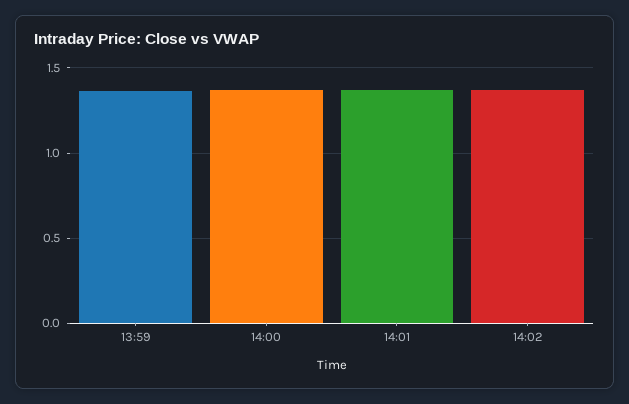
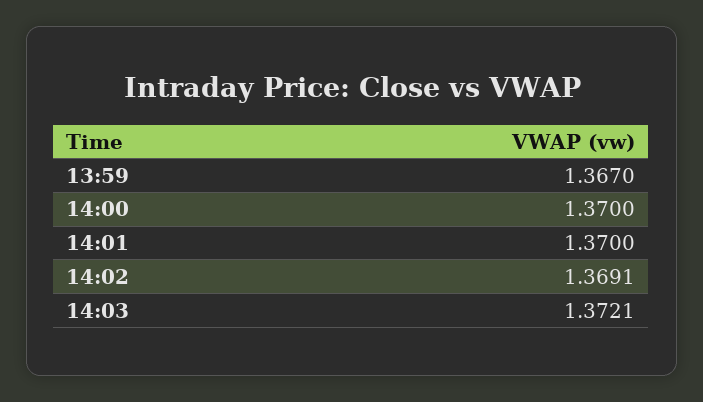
14:03: none -> 1.3721

